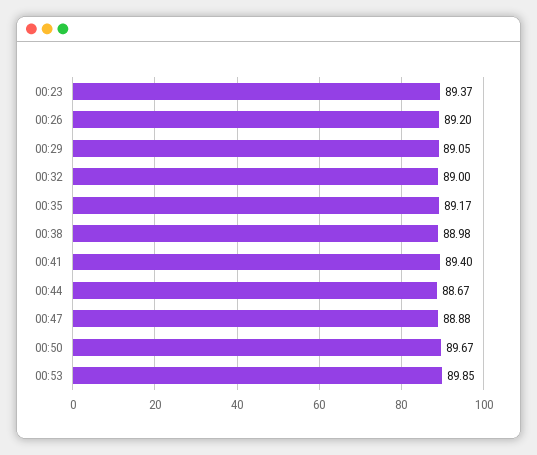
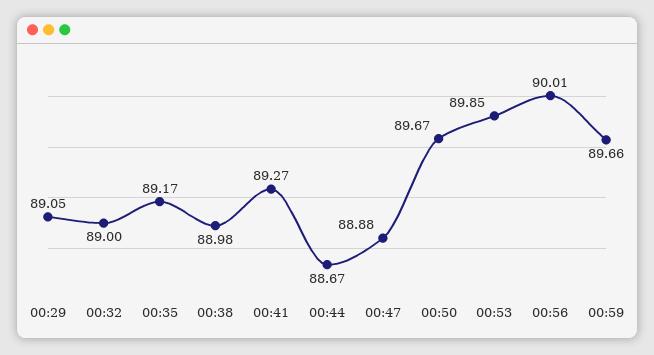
00:23: 89.37 -> none
00:26: 89.2 -> none
00:41: 89.4 -> 89.27
00:56: none -> 90.01
00:59: none -> 89.66

